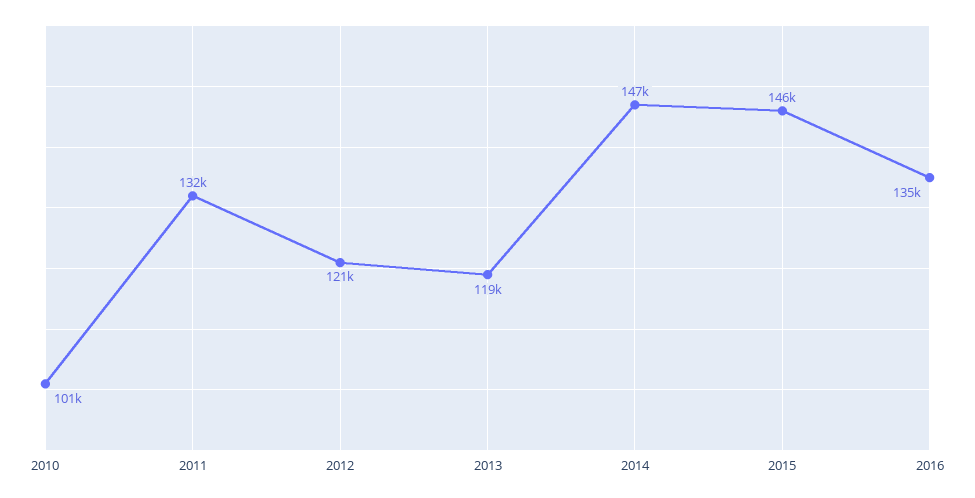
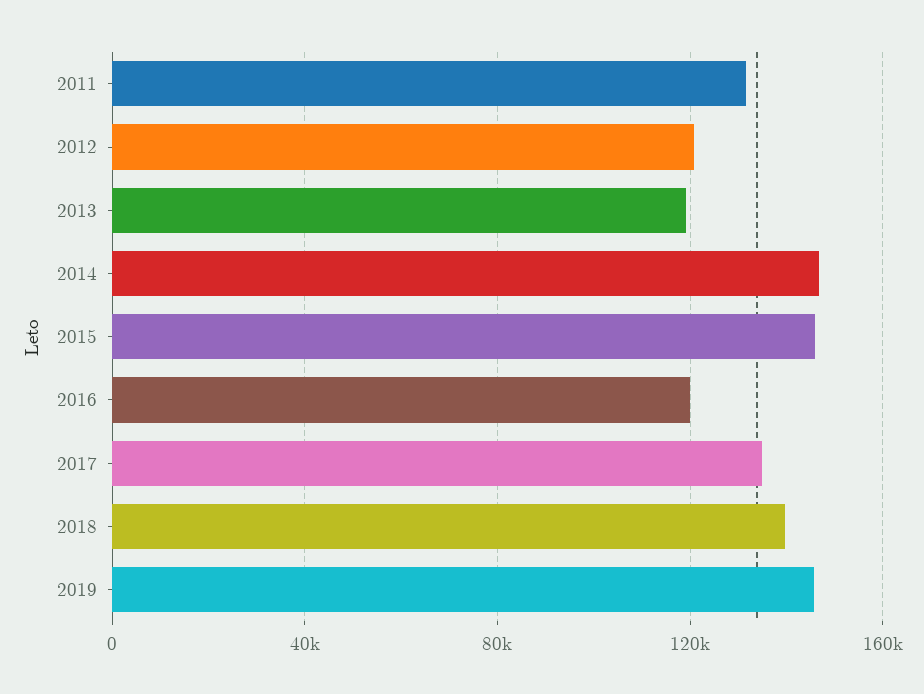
2010: 101000 -> none
2016: 135000 -> 120000
2017: none -> 135000
2018: none -> 140000
2019: none -> 145000

